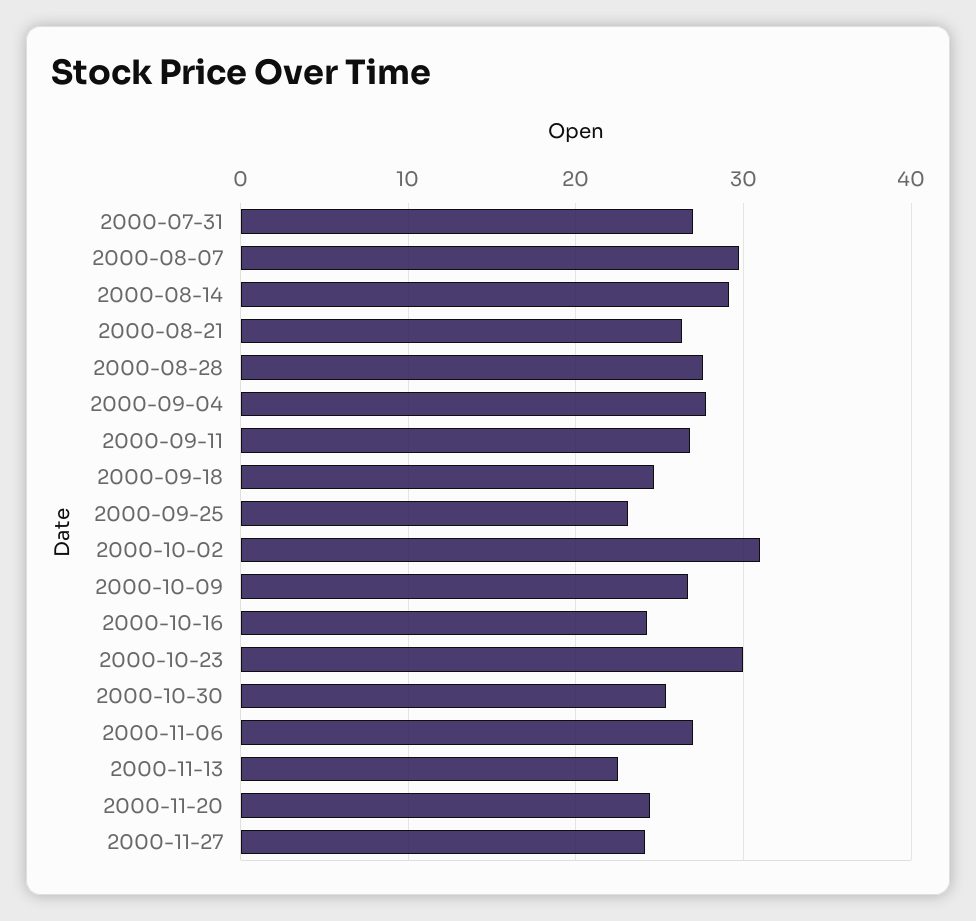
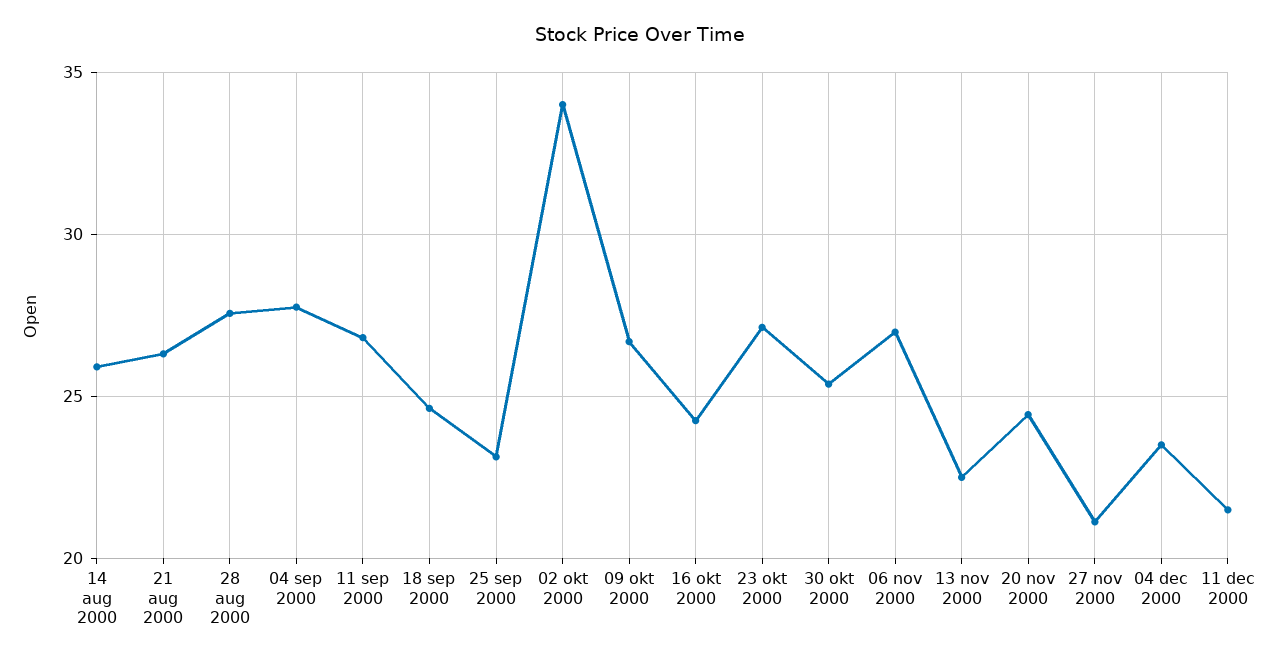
2000-07-31: 27 -> none
2000-08-07: 30 -> none
2000-08-14: 29 -> 26
2000-10-02: 31 -> 34
2000-10-23: 30 -> 27
2000-11-27: 24 -> 21
04 dec 2000: none -> 23.5
11 dec 2000: none -> 21.5

